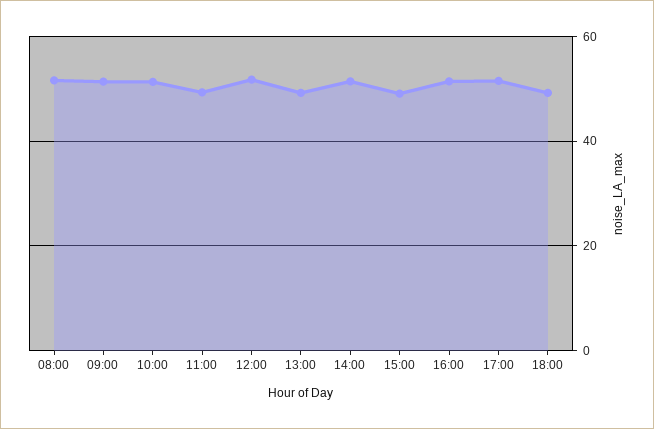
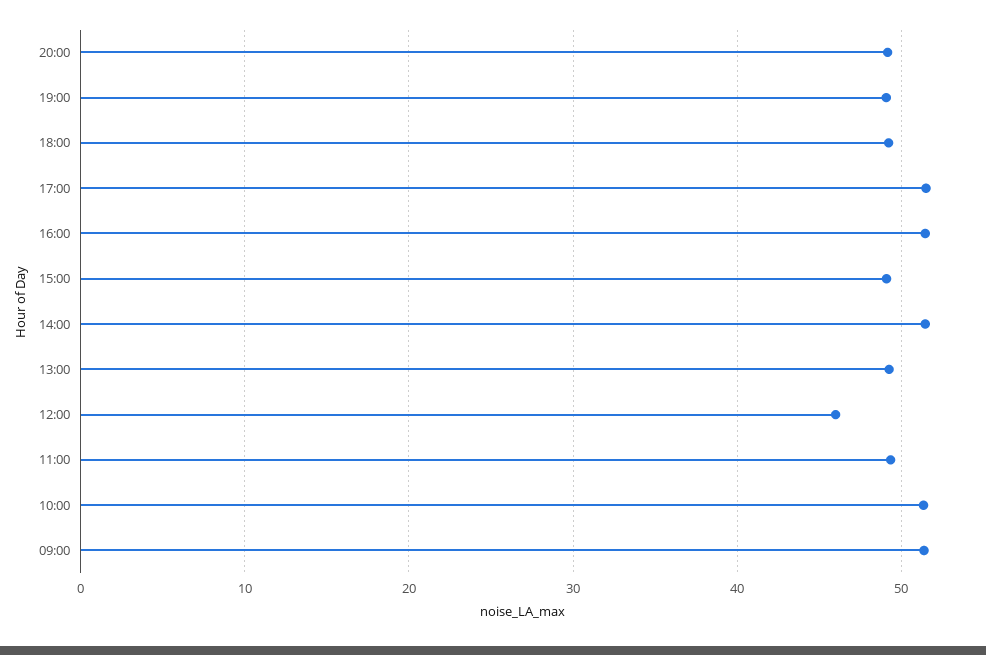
08:00: 52 -> none
12:00: 52 -> 46
20:00: none -> 49
19:00: none -> 49

